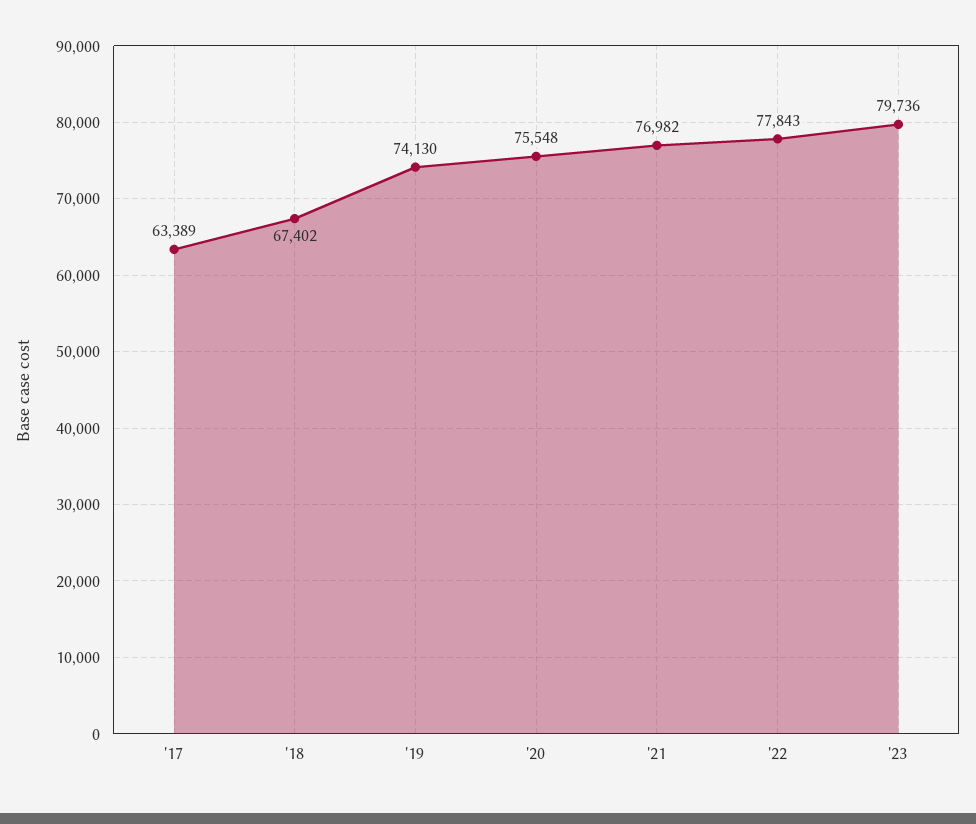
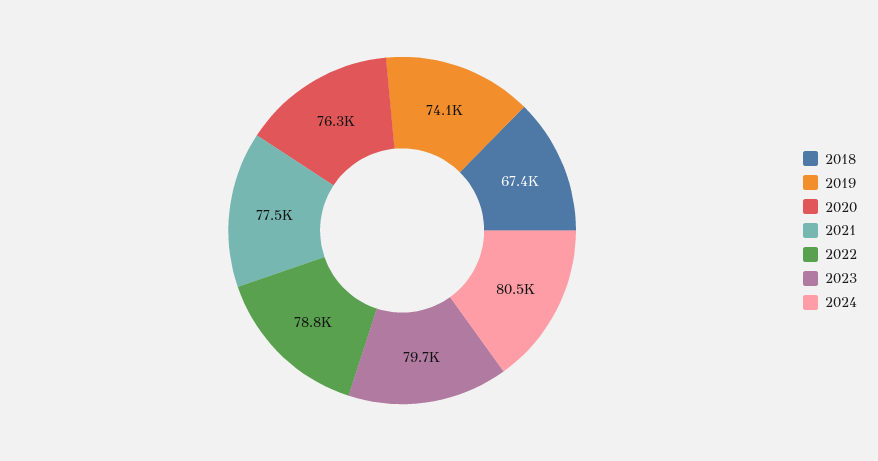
'17: 63389 -> none
'20: 75548 -> 76300
'21: 76982 -> 77500
'22: 77843 -> 78800
2024: none -> 80500

